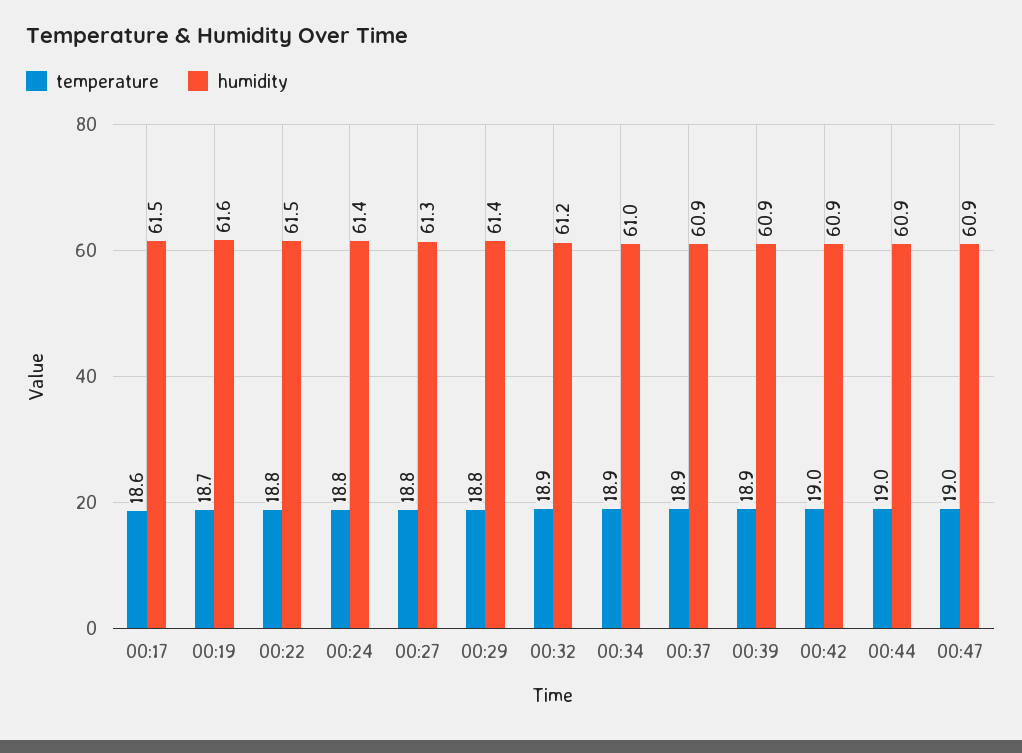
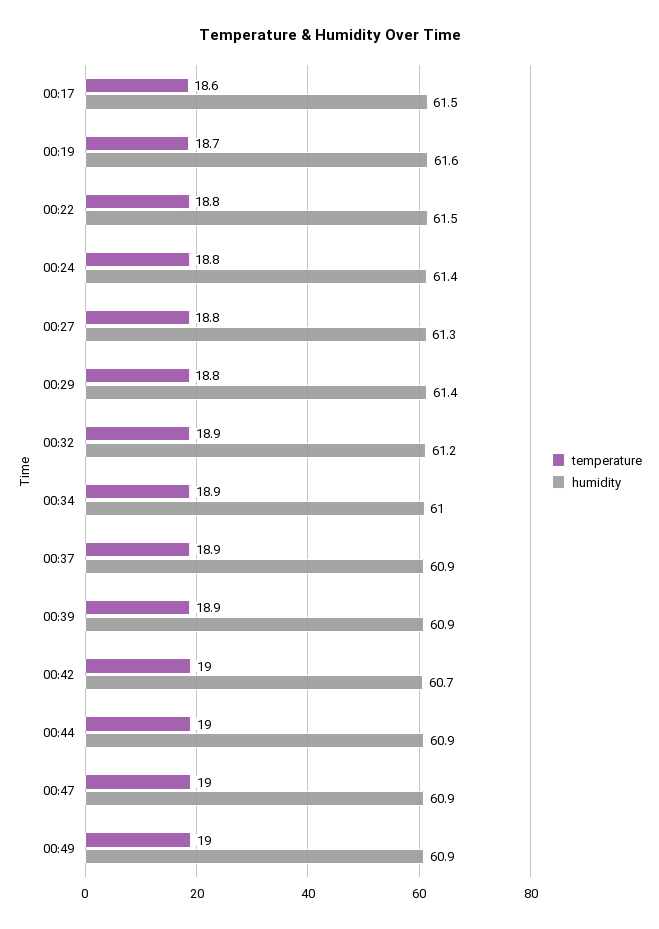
humidity, 00:42: 60.9 -> 60.7
temperature, 00:49: none -> 19
humidity, 00:49: none -> 60.9

